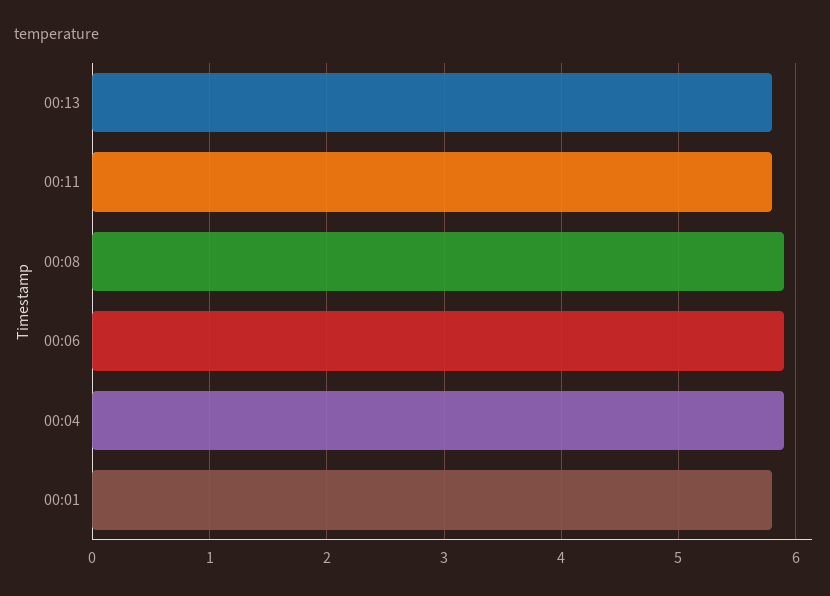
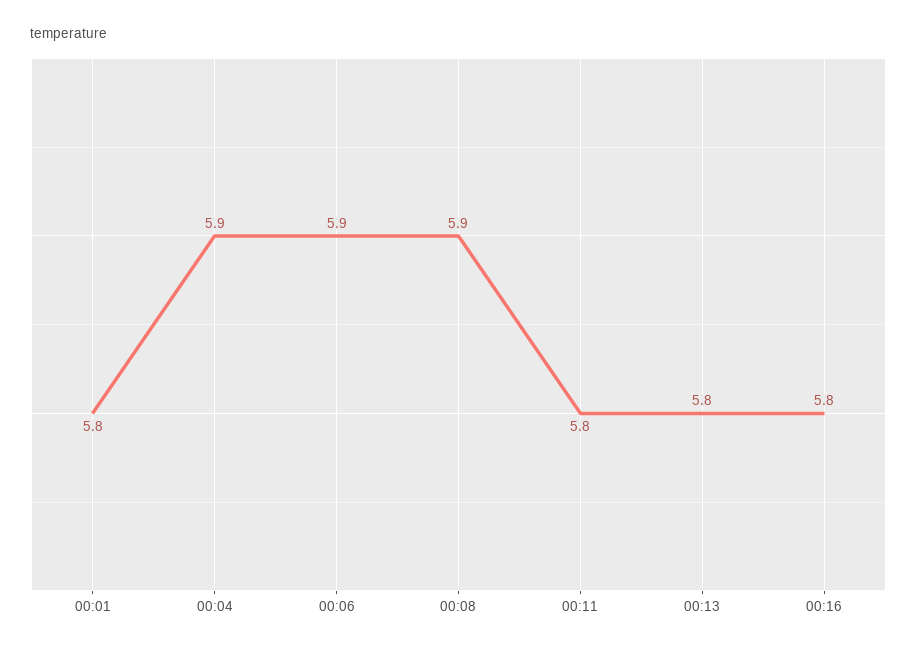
00:16: none -> 5.8

